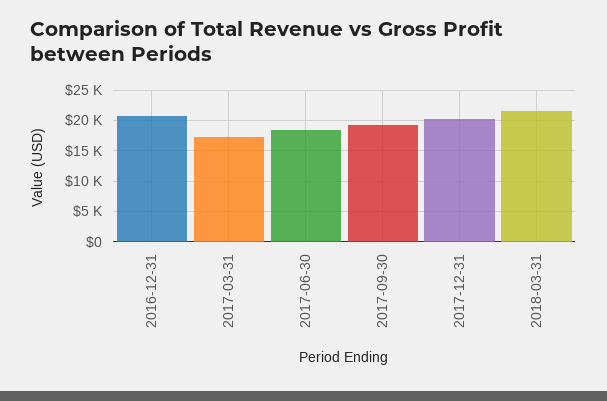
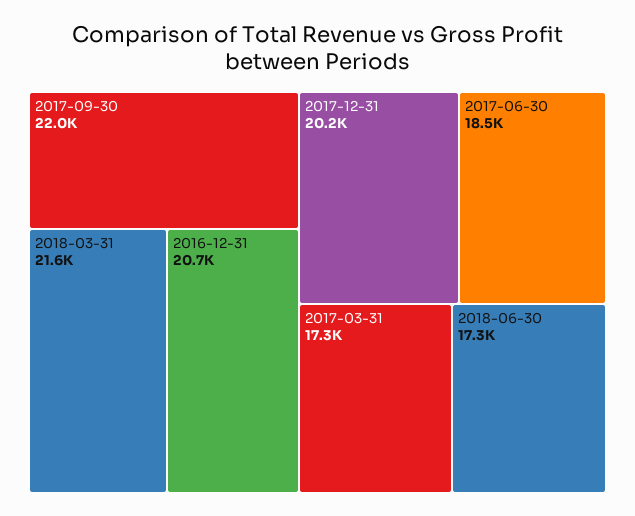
2017-09-30: 19000 -> 22000
2018-06-30: none -> 17300

